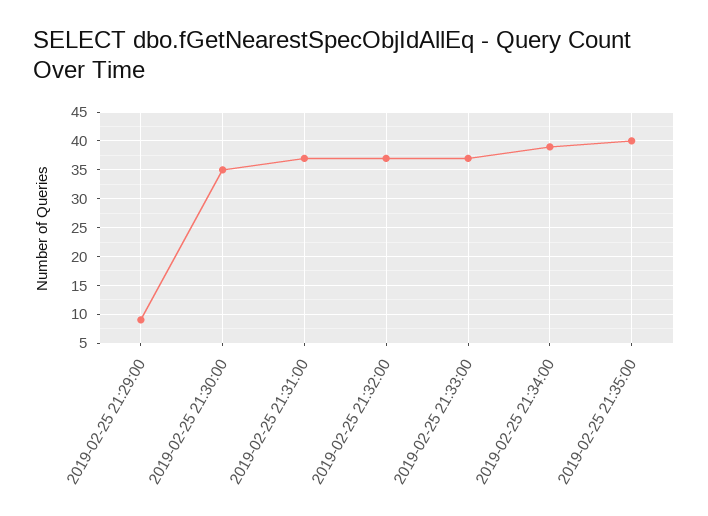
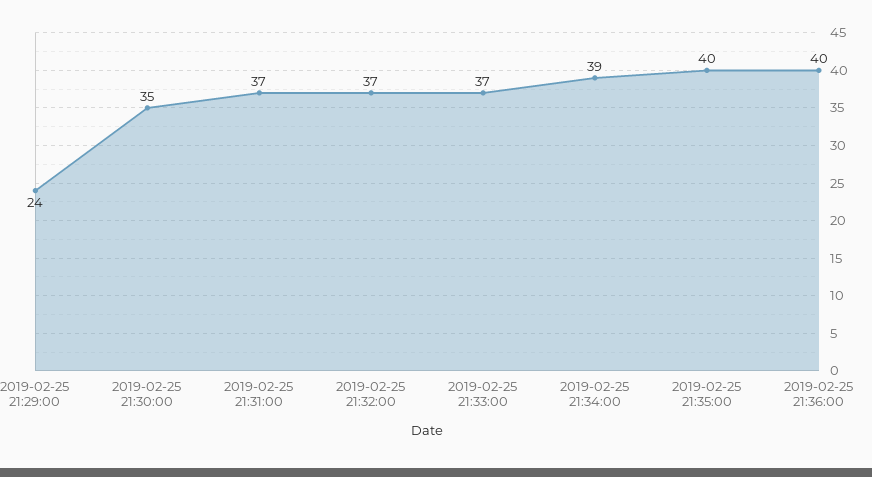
2019-02-25 21:29:00: 10 -> 24
2019-02-25 21:36:00: none -> 40

